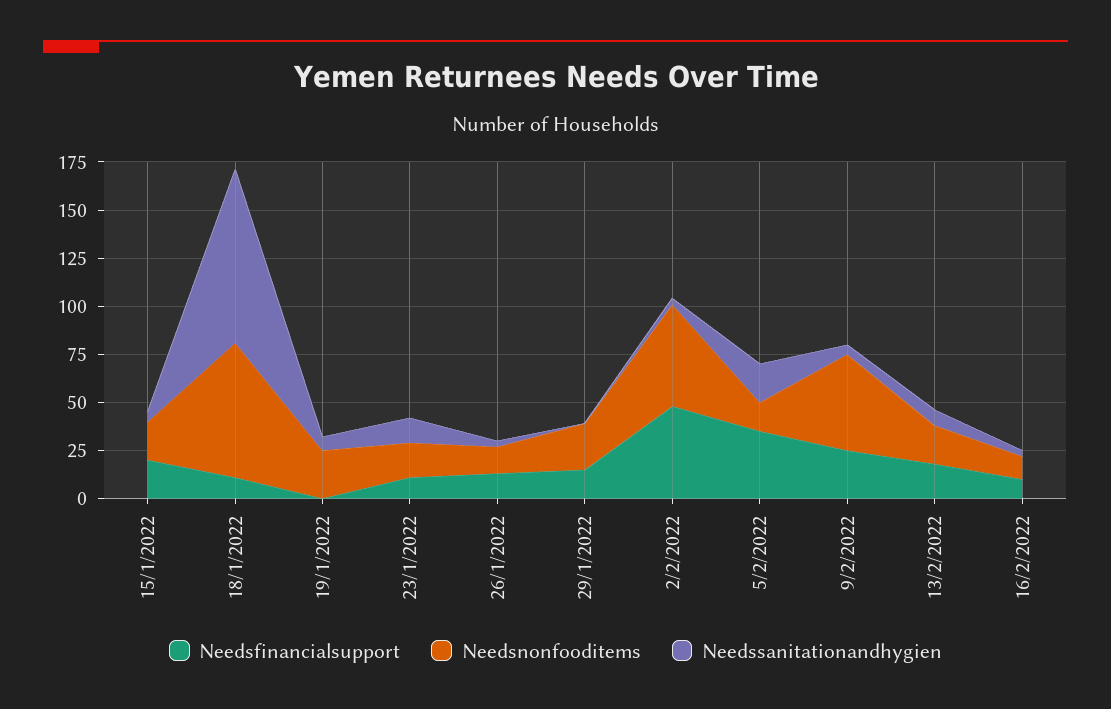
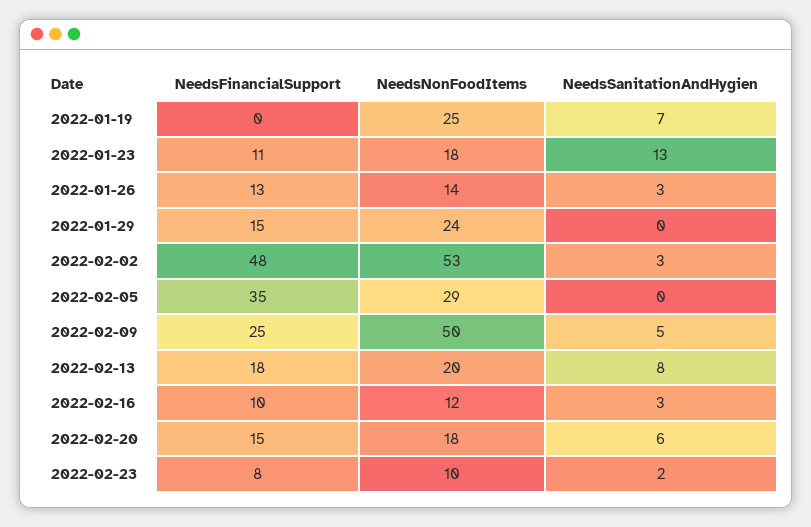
Needsfinancialsupport, 15/1/2022: 20 -> none
Needsnonfooditems, 15/1/2022: 20 -> none
Needssanitationandhygien, 15/1/2022: 5 -> none
Needsfinancialsupport, 18/1/2022: 10 -> none
Needsnonfooditems, 18/1/2022: 70 -> none
Needssanitationandhygien, 18/1/2022: 90 -> none
Needsnonfooditems, 5/2/2022: 15 -> 29
Needssanitationandhygien, 5/2/2022: 20 -> 0
Needsfinancialsupport, 2022-02-20: none -> 15
Needsnonfooditems, 2022-02-20: none -> 18
Needssanitationandhygien, 2022-02-20: none -> 6
Needsfinancialsupport, 2022-02-23: none -> 8
Needsnonfooditems, 2022-02-23: none -> 10
Needssanitationandhygien, 2022-02-23: none -> 2

